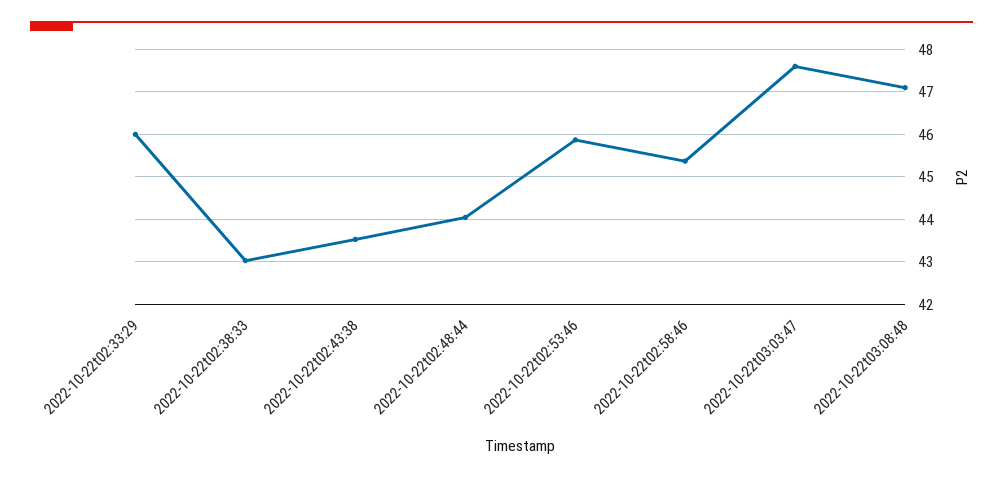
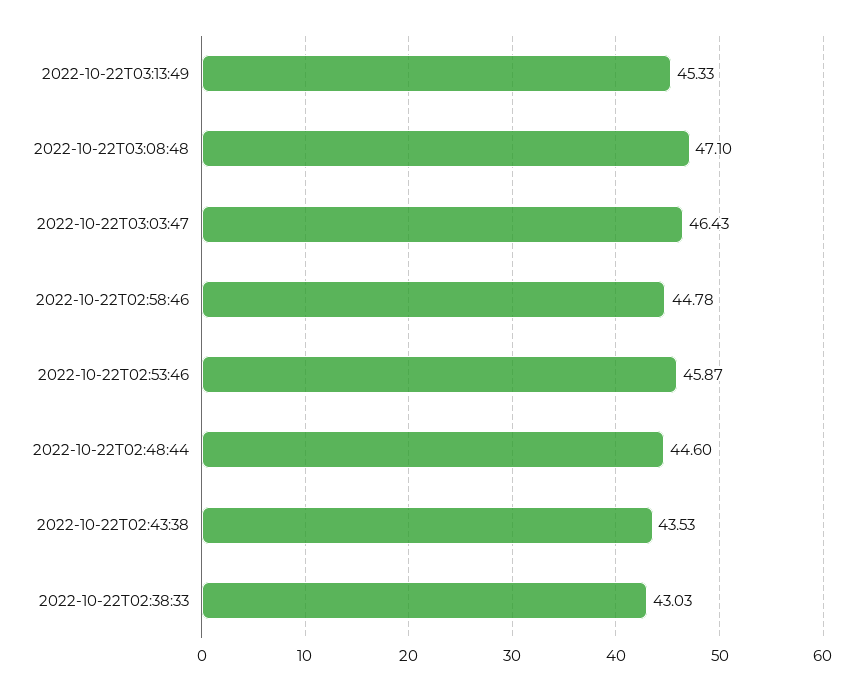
2022-10-22t02:33:29: 46 -> none
2022-10-22t02:48:44: 44 -> 44.6
2022-10-22t02:58:46: 45.4 -> 44.78
2022-10-22t03:03:47: 47.6 -> 46.43
2022-10-22T03:13:49: none -> 45.33

